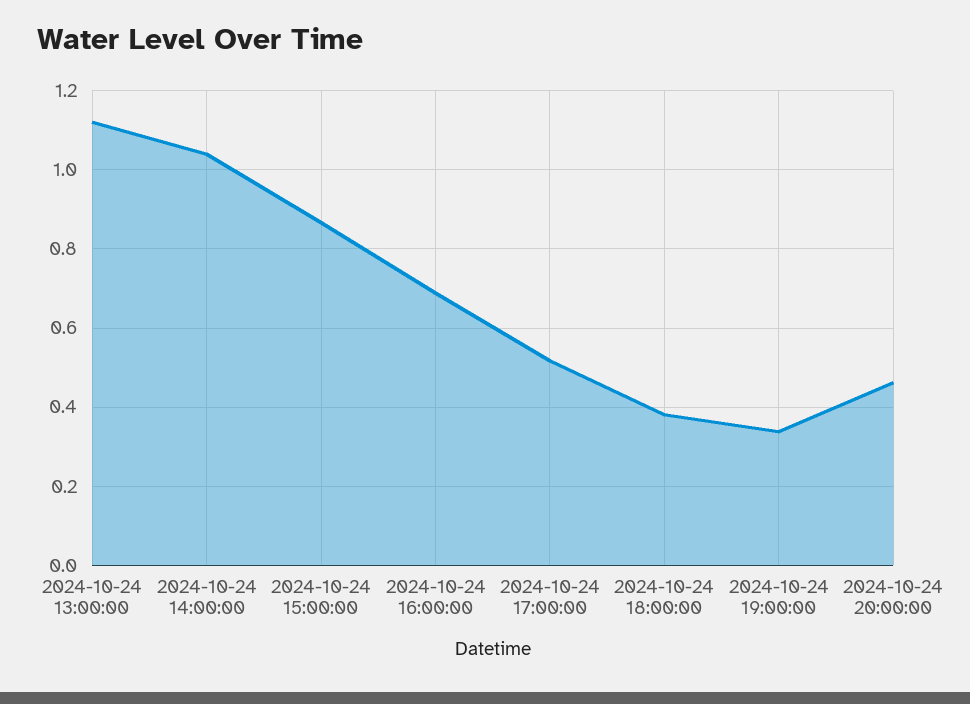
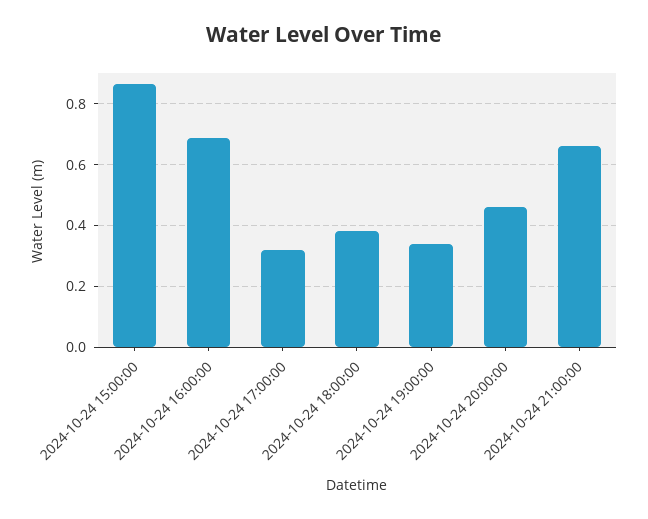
2024-10-24 13:00:00: 1.12 -> none
2024-10-24 14:00:00: 1.04 -> none
2024-10-24 17:00:00: 0.52 -> 0.32
2024-10-24 21:00:00: none -> 0.66

